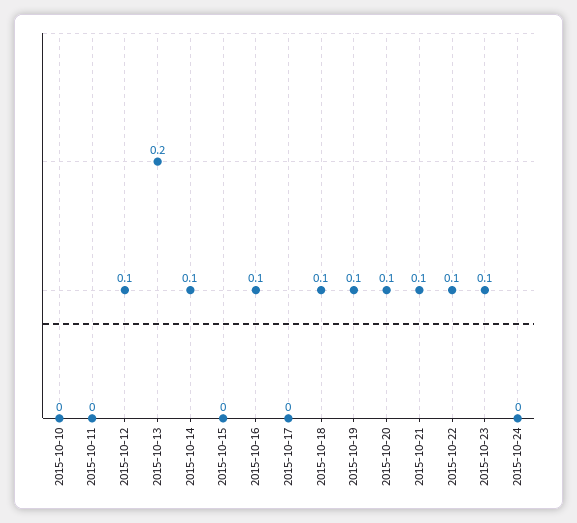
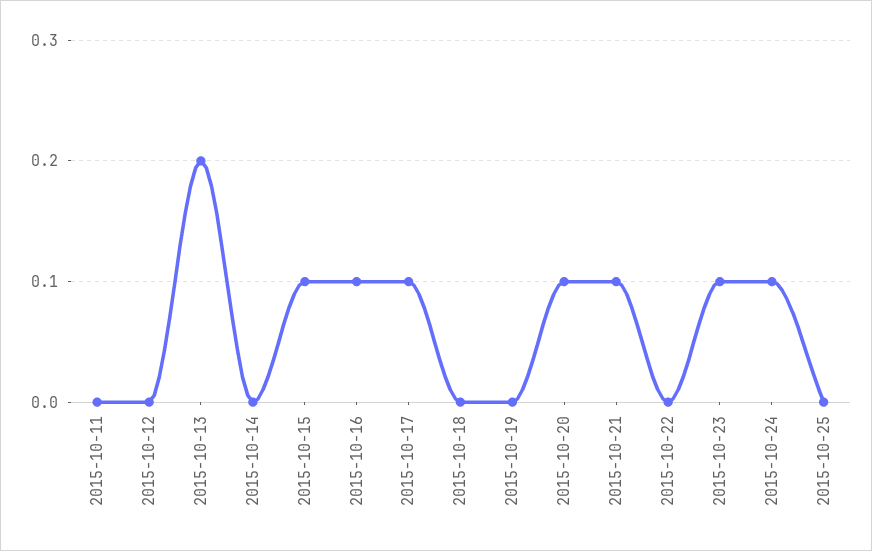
2015-10-10: 0 -> none
2015-10-12: 0.1 -> 0
2015-10-14: 0.1 -> 0
2015-10-15: 0 -> 0.1
2015-10-17: 0 -> 0.1
2015-10-18: 0.1 -> 0
2015-10-19: 0.1 -> 0
2015-10-22: 0.1 -> 0
2015-10-24: 0 -> 0.1
2015-10-25: none -> 0

